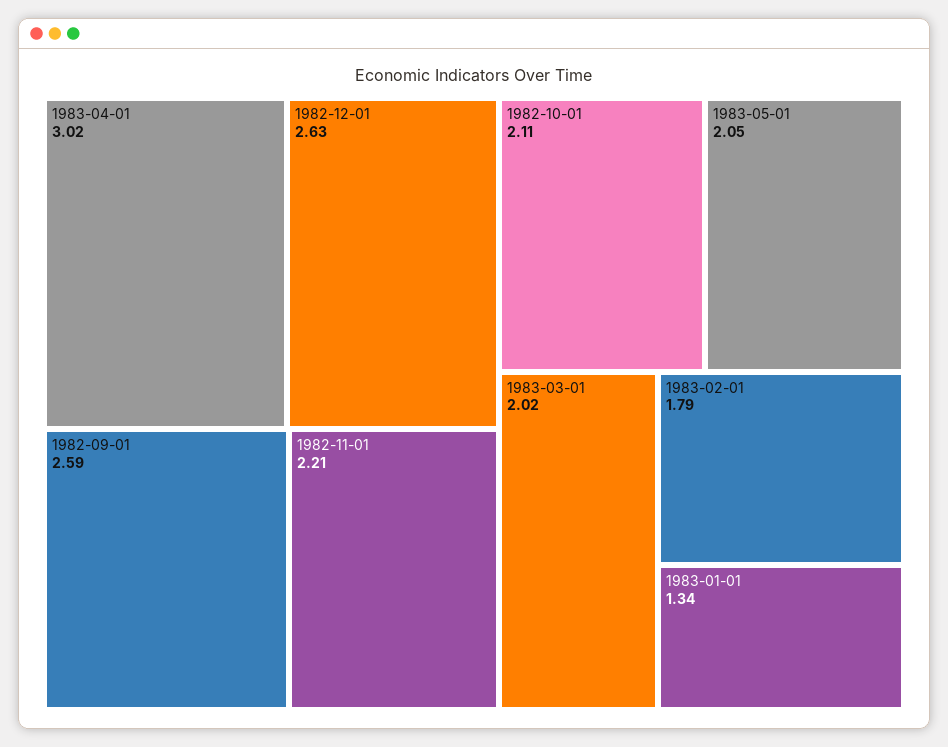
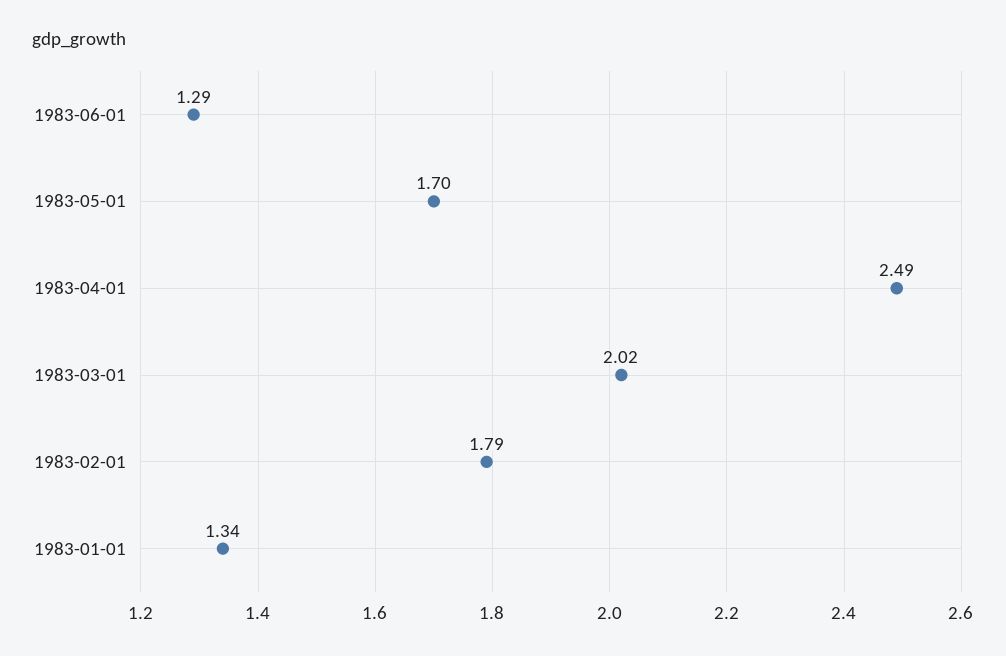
1983-04-01: 3.02 -> 2.49
1982-12-01: 2.63 -> none
1982-09-01: 2.59 -> none
1982-11-01: 2.21 -> none
1982-10-01: 2.11 -> none
1983-05-01: 2.05 -> 1.7
1983-06-01: none -> 1.29

